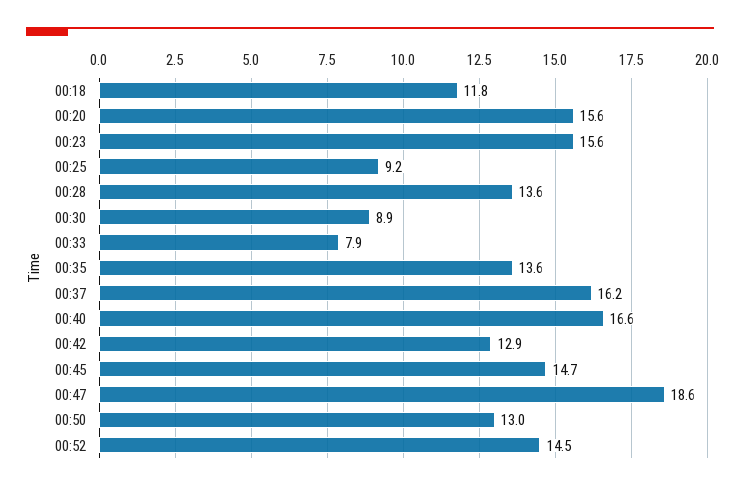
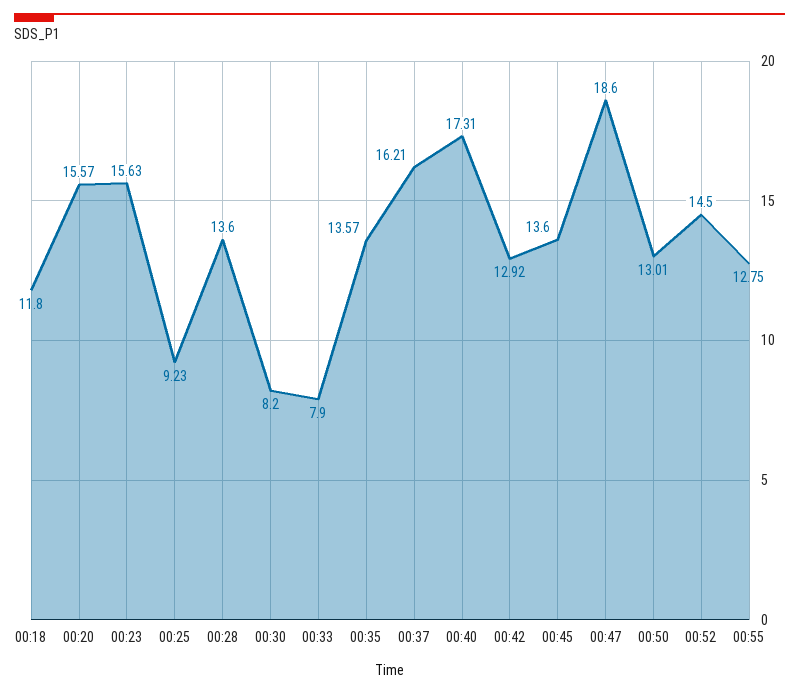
00:30: 8.9 -> 8.2
00:40: 16.6 -> 17.31
00:45: 14.7 -> 13.6
00:55: none -> 12.75

